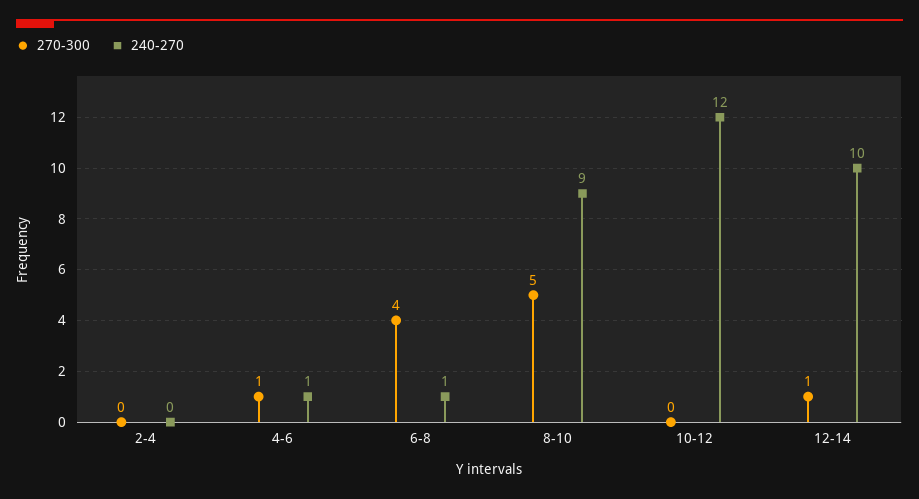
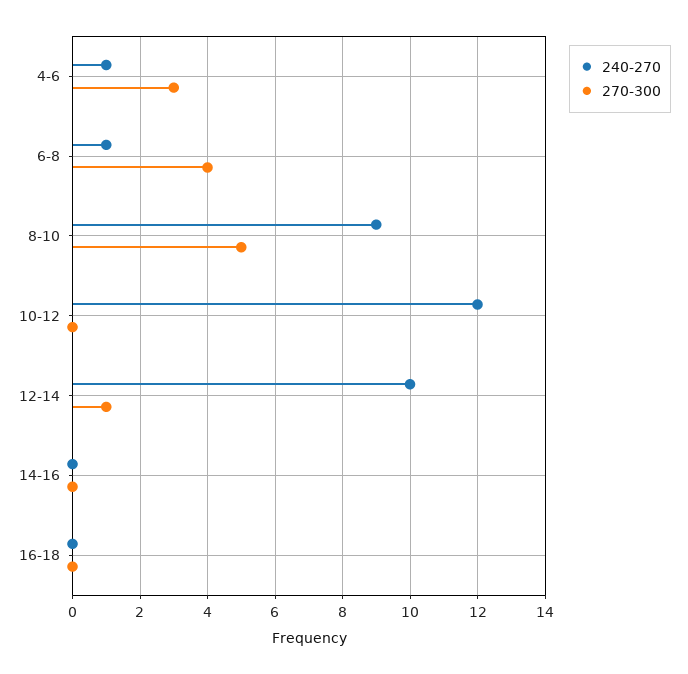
270-300, 2-4: 0 -> none
240-270, 2-4: 0 -> none
270-300, 4-6: 1 -> 3
240-270, 14-16: none -> 0
270-300, 14-16: none -> 0
240-270, 16-18: none -> 0
270-300, 16-18: none -> 0

